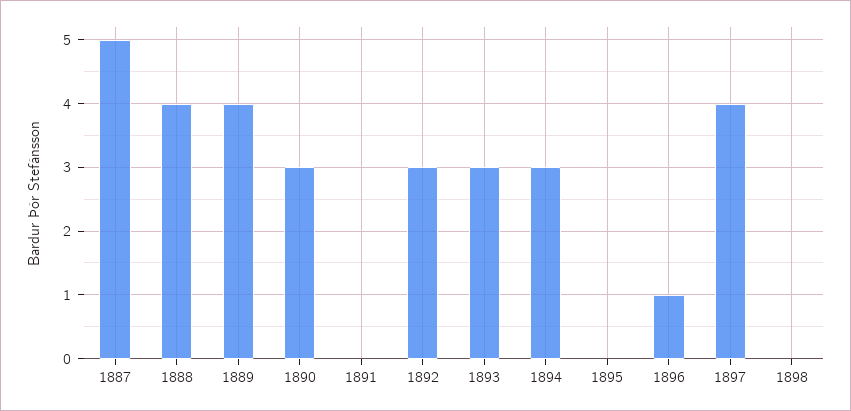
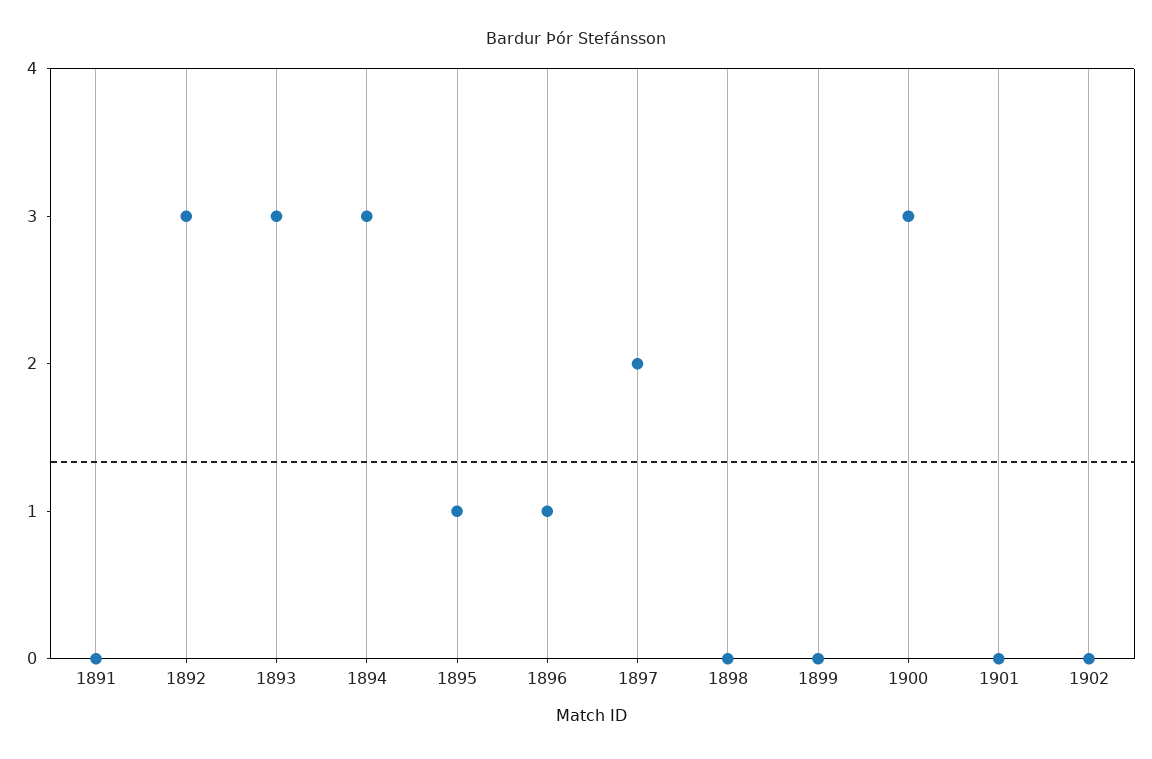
1887: 5 -> none
1888: 4 -> none
1889: 4 -> none
1890: 3 -> none
1895: 0 -> 1
1897: 4 -> 2
1899: none -> 0
1900: none -> 3
1901: none -> 0
1902: none -> 0

